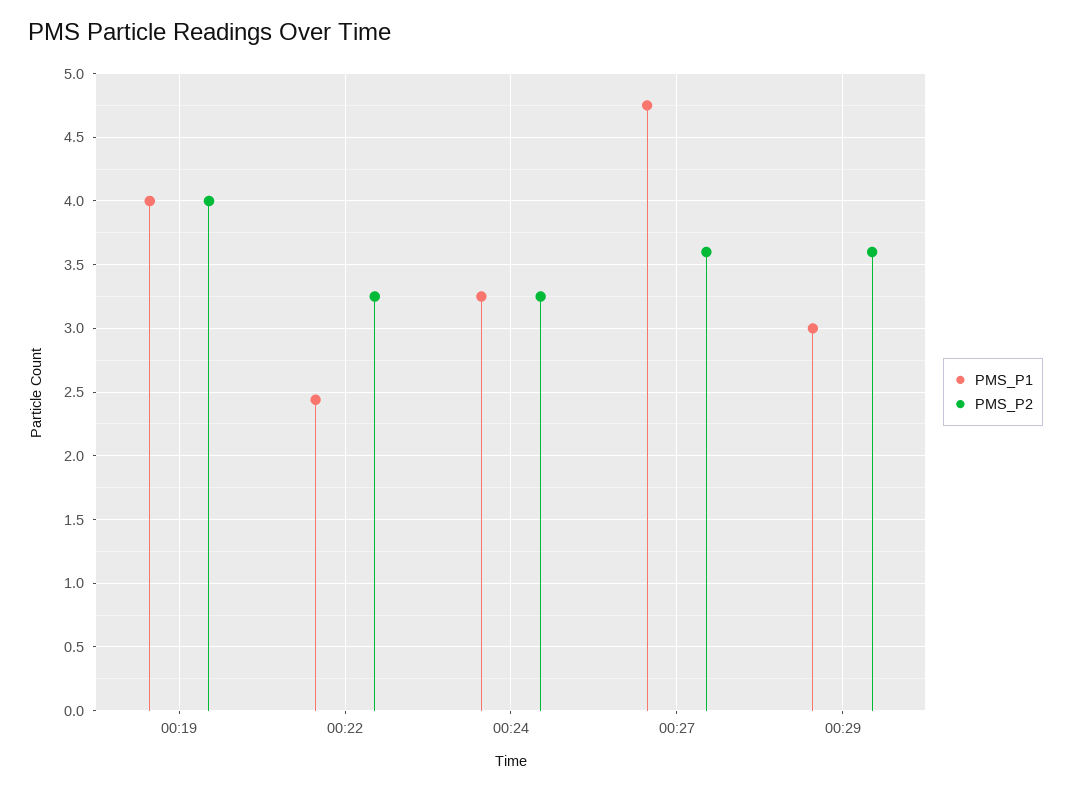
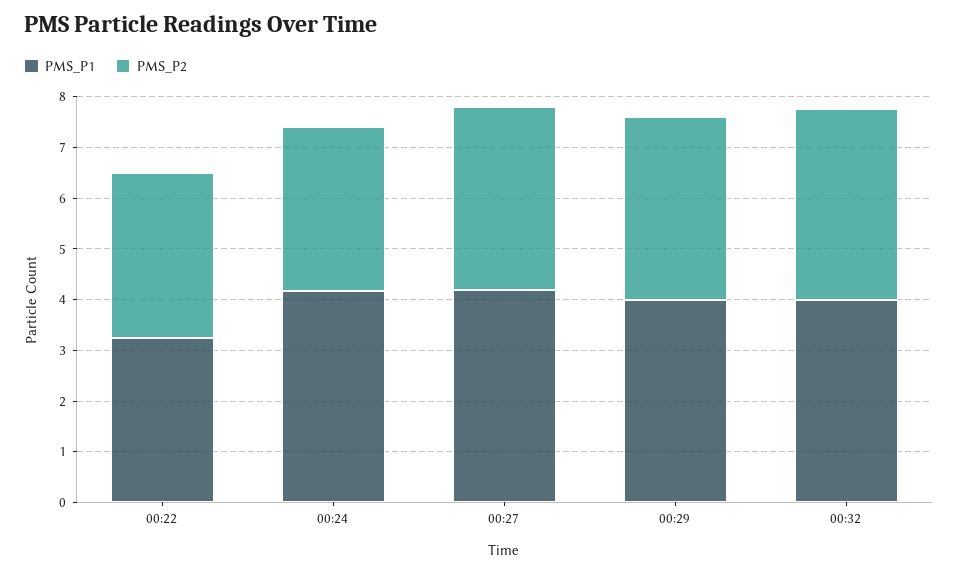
PMS_P1, 00:19: 4 -> none
PMS_P2, 00:19: 4 -> none
PMS_P1, 00:22: 2.45 -> 3.2
PMS_P1, 00:24: 3.25 -> 4.2
PMS_P1, 00:27: 4.75 -> 4.2
PMS_P1, 00:29: 3 -> 4
PMS_P1, 00:32: none -> 4
PMS_P2, 00:32: none -> 3.8

